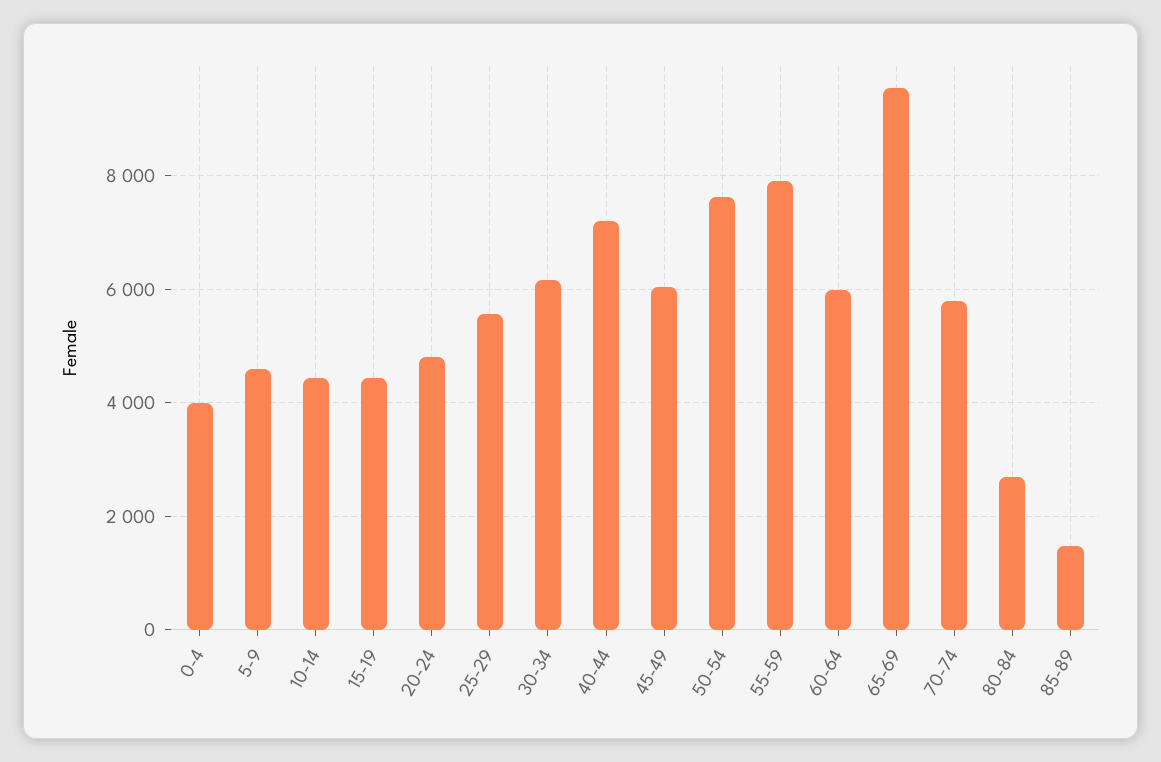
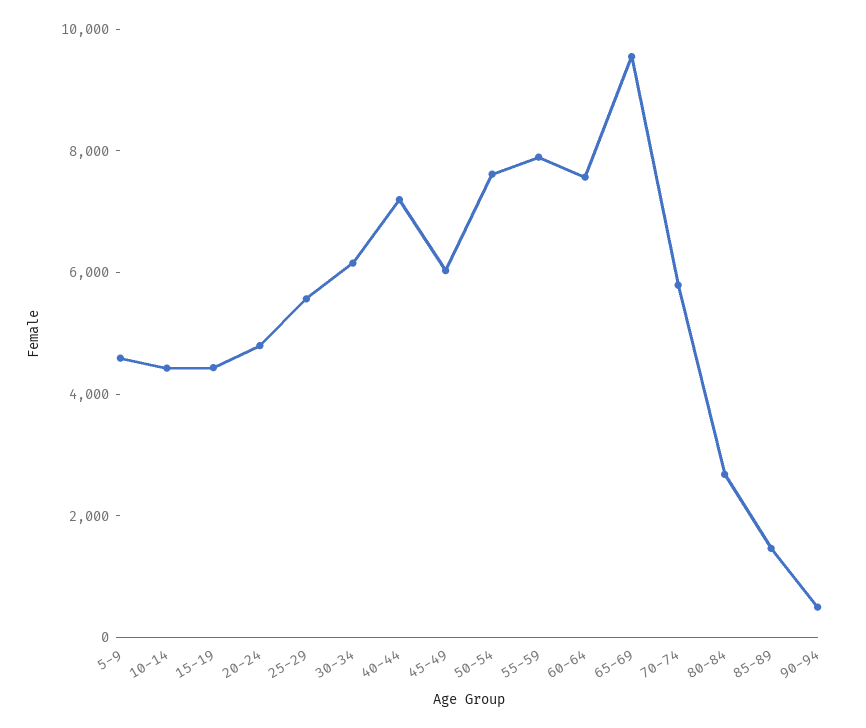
0-4: 4000 -> none
60-64: 6000 -> 7500
90-94: none -> 500

